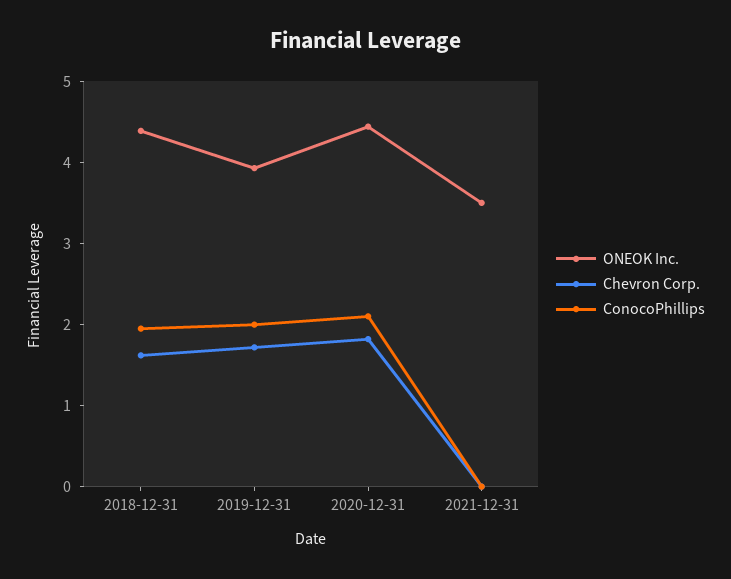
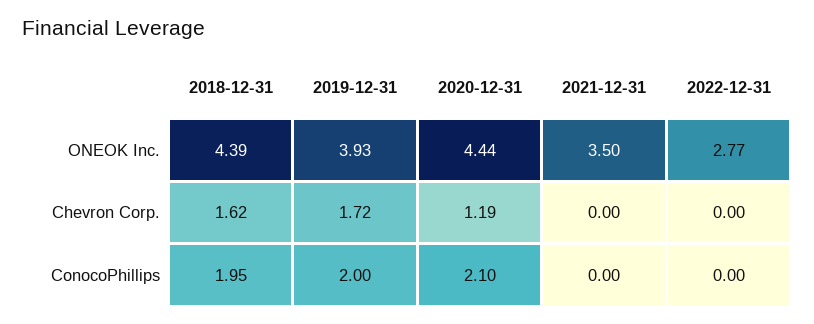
Chevron Corp., 2020-12-31: 1.8 -> 1.19
ONEOK Inc., 2022-12-31: none -> 2.77
Chevron Corp., 2022-12-31: none -> 0
ConocoPhillips, 2022-12-31: none -> 0

